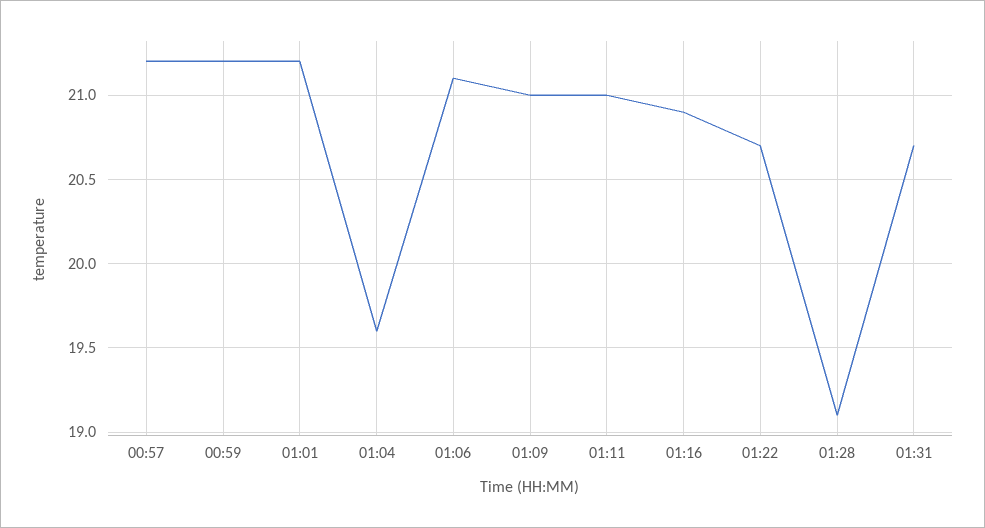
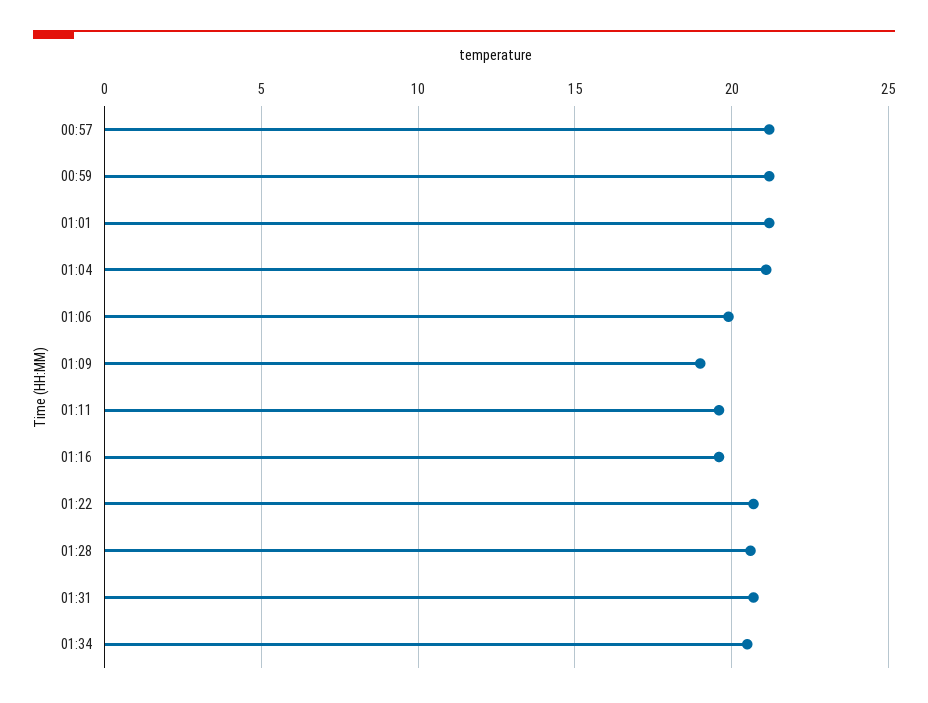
01:04: 19.6 -> 21
01:06: 21.1 -> 20
01:09: 21 -> 19
01:11: 21 -> 19.5
01:16: 20.9 -> 19.5
01:28: 19.1 -> 20.5
01:34: none -> 20.5

